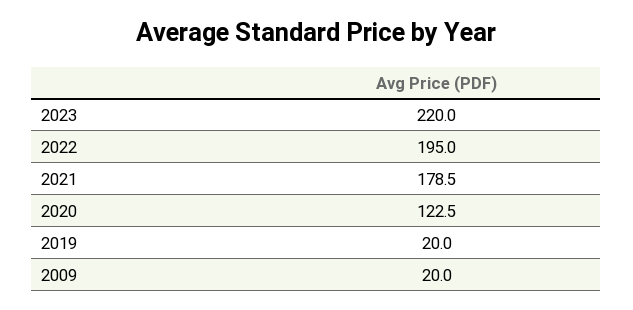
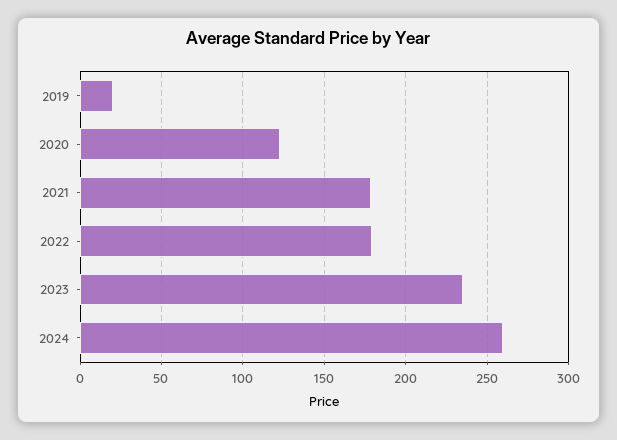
2023: 220 -> 235
2022: 195 -> 180
2009: 20 -> none
2024: none -> 260

